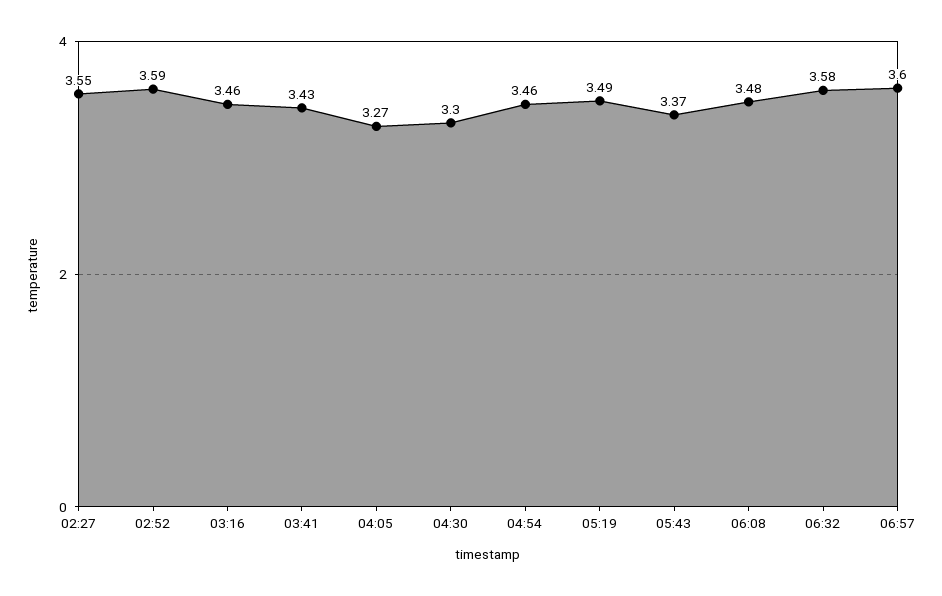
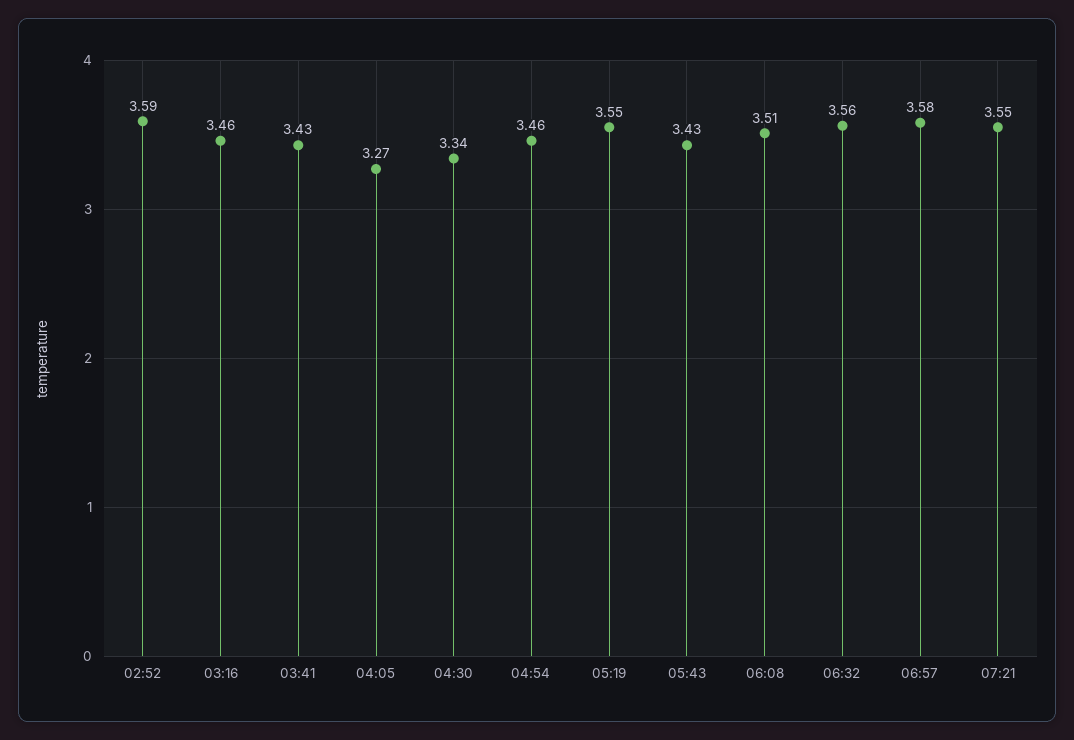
02:27: 3.55 -> none
04:30: 3.3 -> 3.34
05:19: 3.49 -> 3.55
05:43: 3.37 -> 3.43
06:08: 3.48 -> 3.51
06:32: 3.58 -> 3.56
06:57: 3.6 -> 3.58
07:21: none -> 3.55

